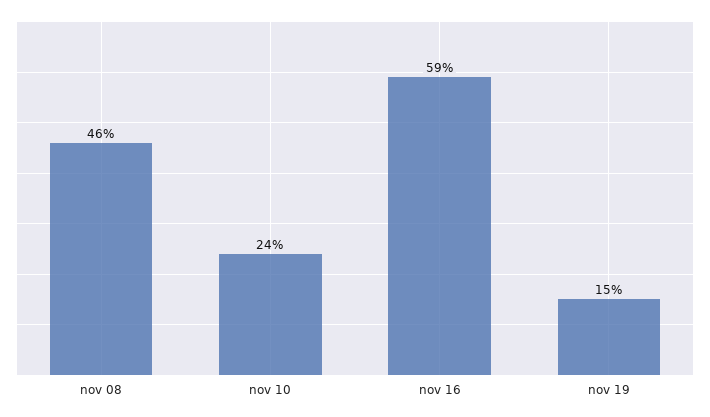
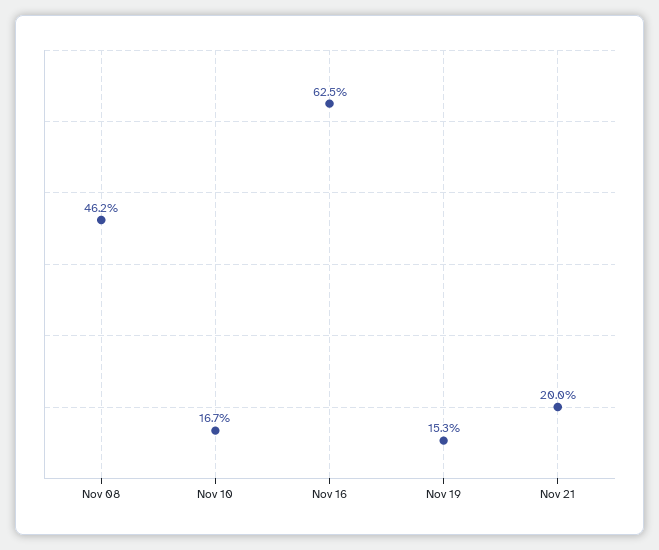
nov 10: 24 -> 16.7
nov 16: 59 -> 62.5
Nov 21: none -> 20

